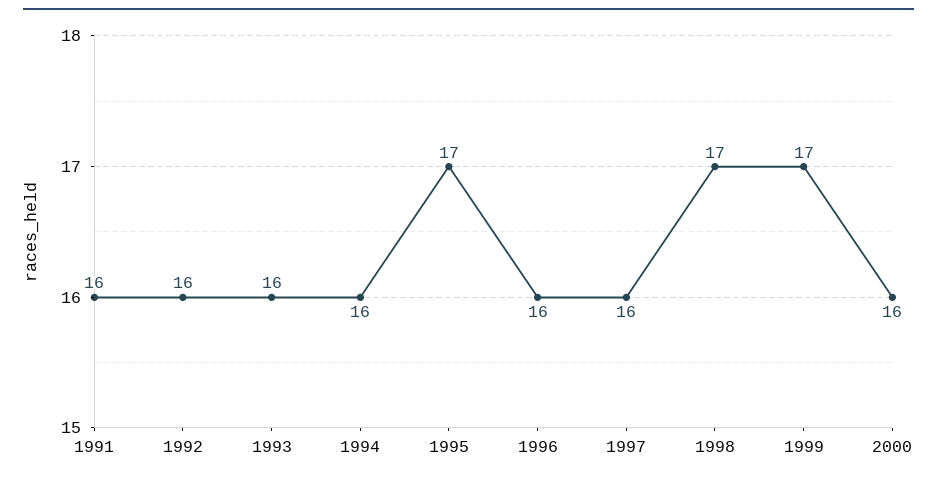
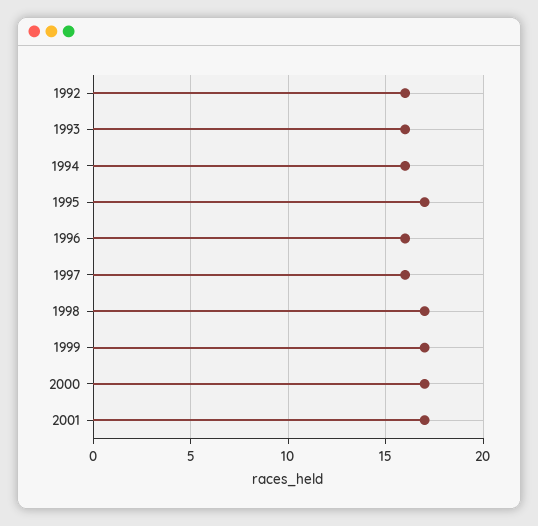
1991: 16 -> none
2000: 16 -> 17
2001: none -> 17

